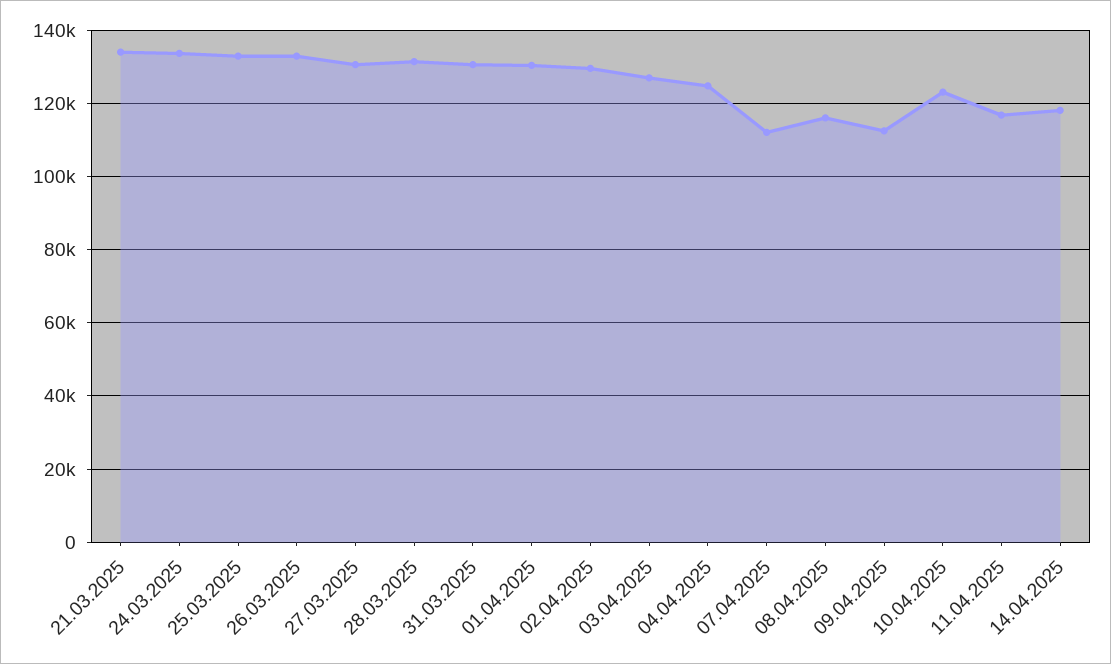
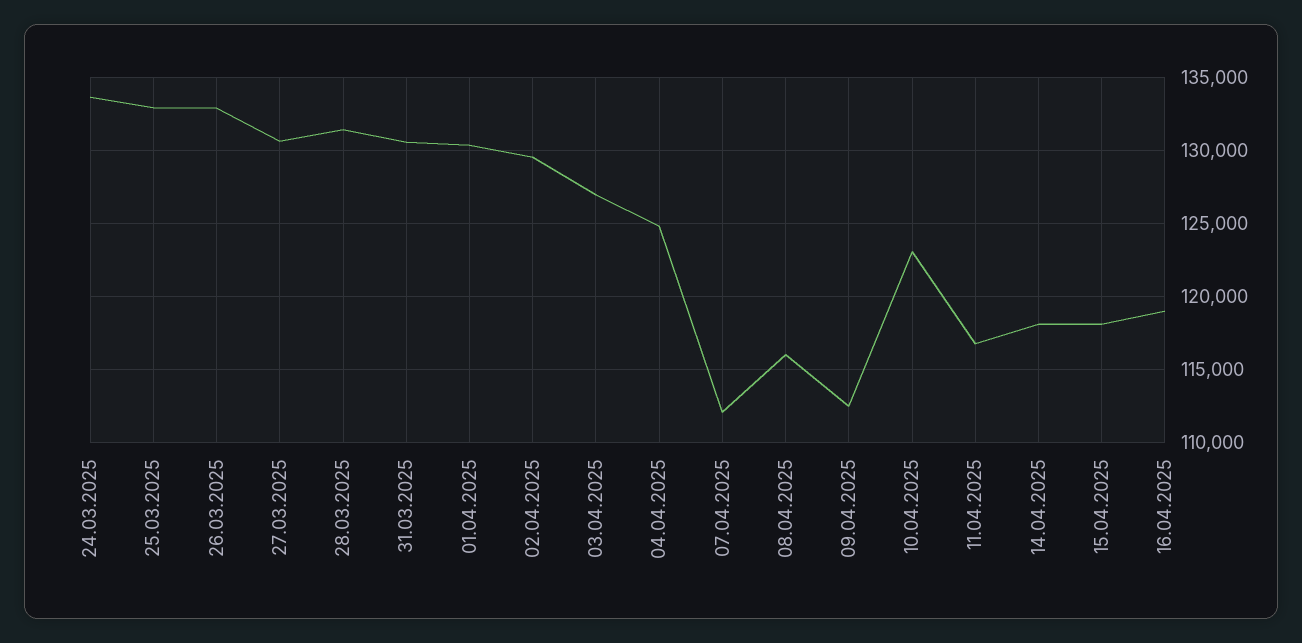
21.03.2025: 134000 -> none
15.04.2025: none -> 118000
16.04.2025: none -> 119000

